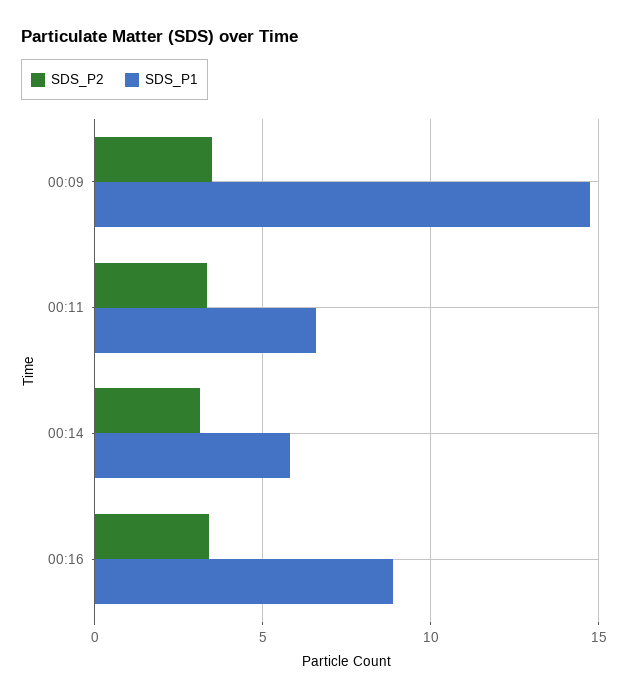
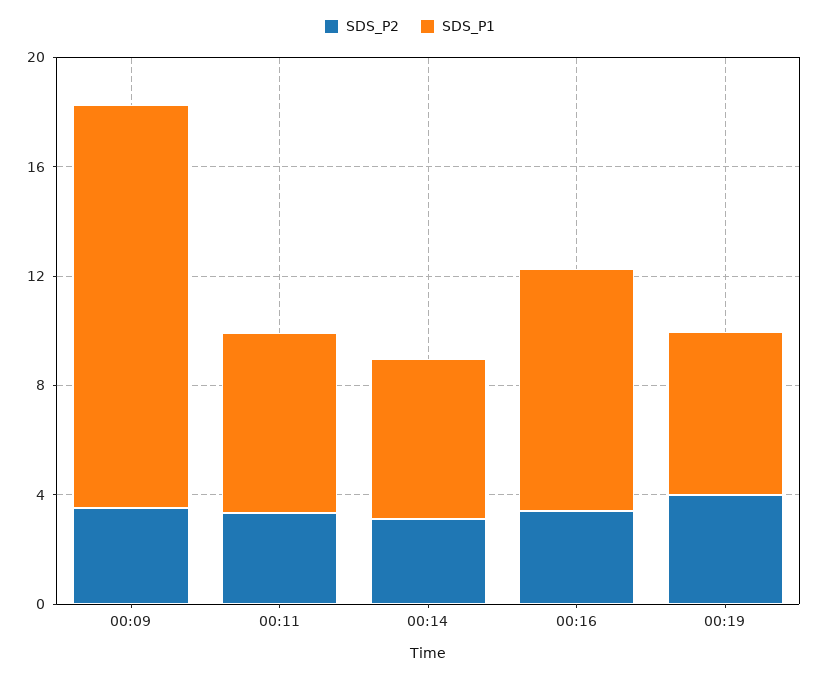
SDS_P2, 00:19: none -> 4
SDS_P1, 00:19: none -> 6

